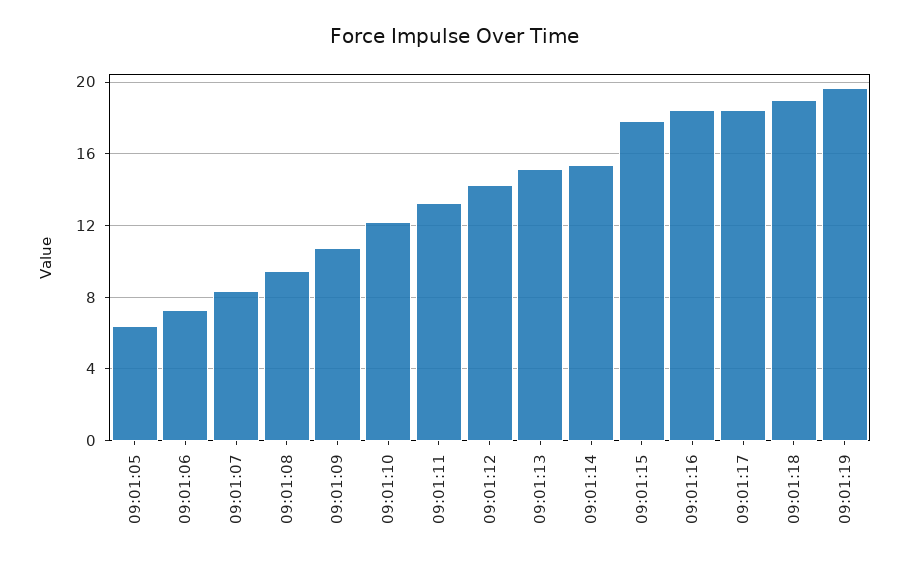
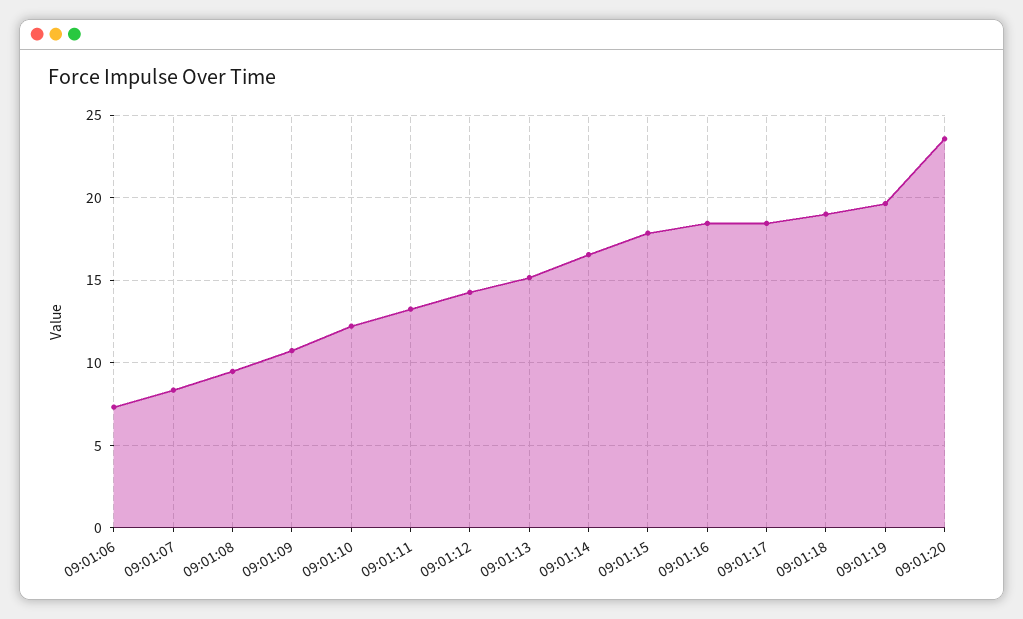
09:01:05: 6.5 -> none
09:01:14: 15.5 -> 16.5
09:01:20: none -> 23.5

